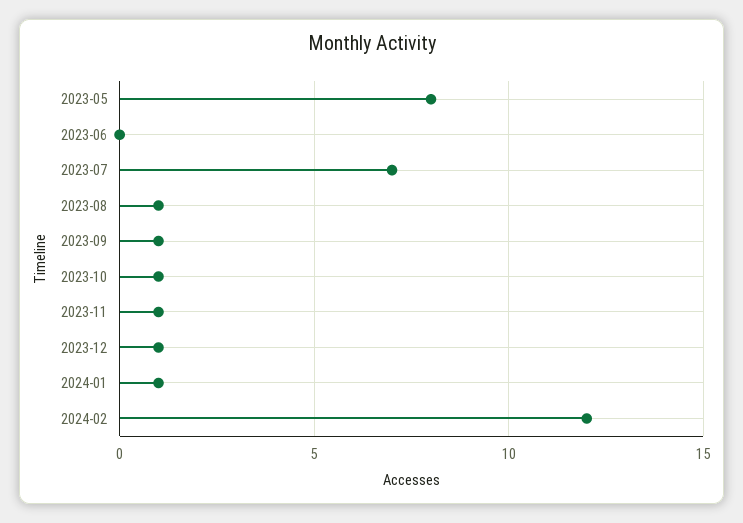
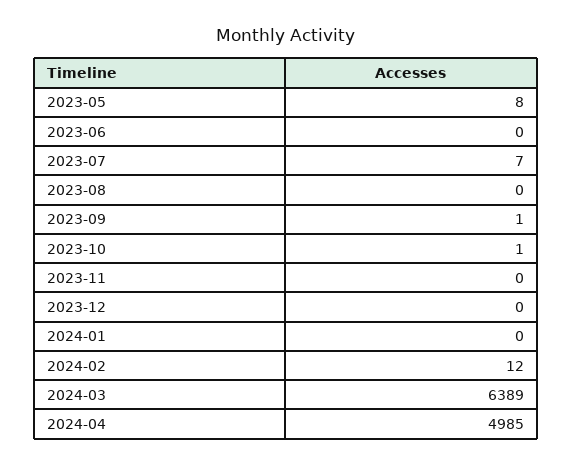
2023-08: 1 -> 0
2023-11: 1 -> 0
2023-12: 1 -> 0
2024-01: 1 -> 0
2024-03: none -> 6389
2024-04: none -> 4985

